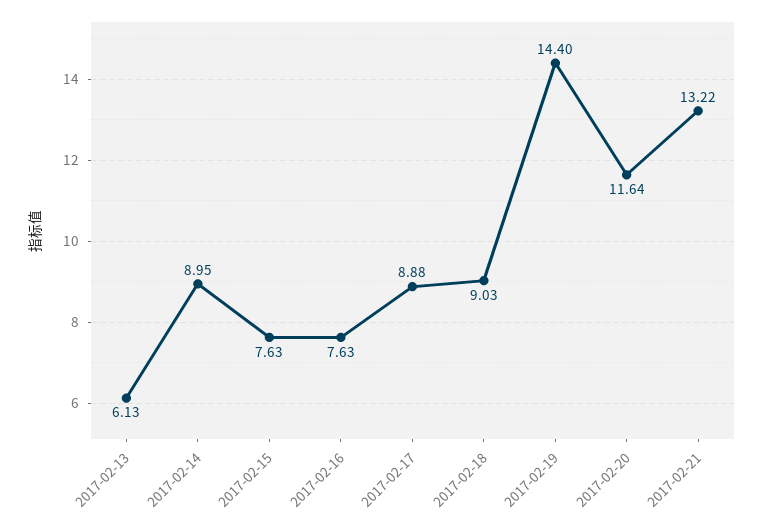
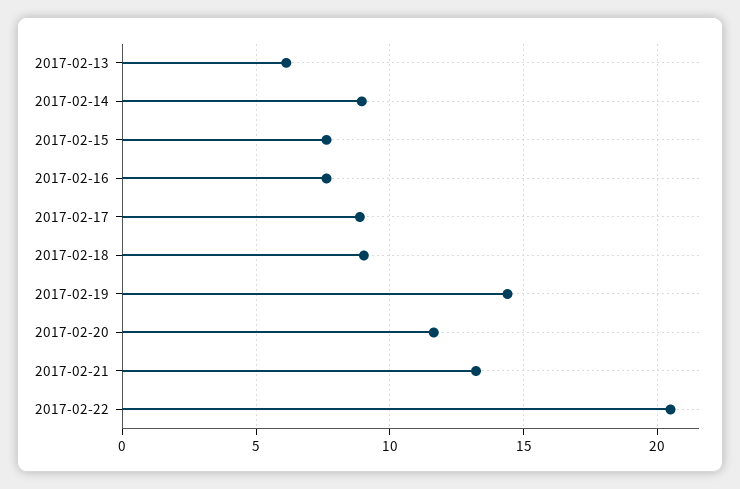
2017-02-22: none -> 20.5

